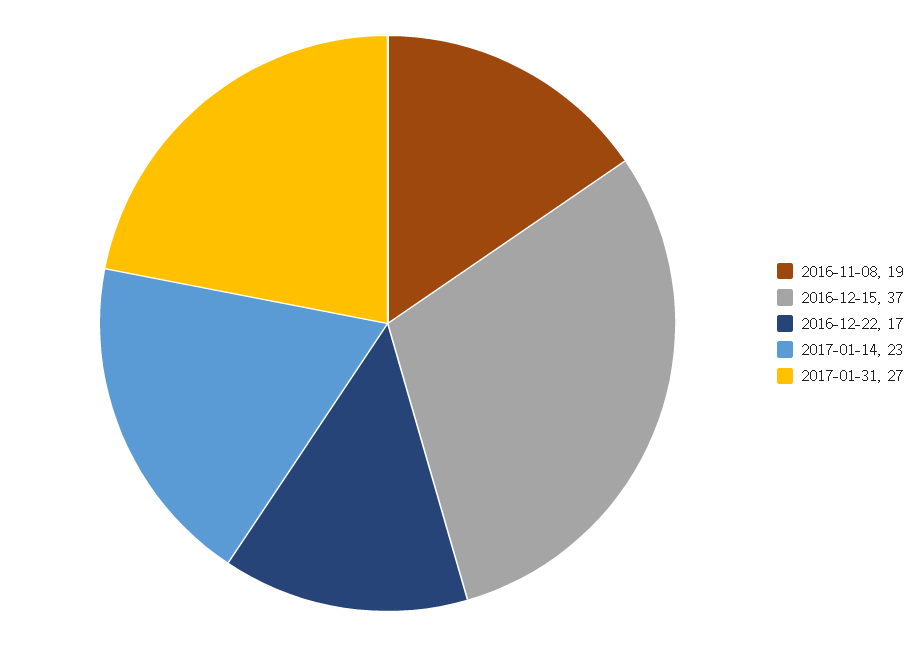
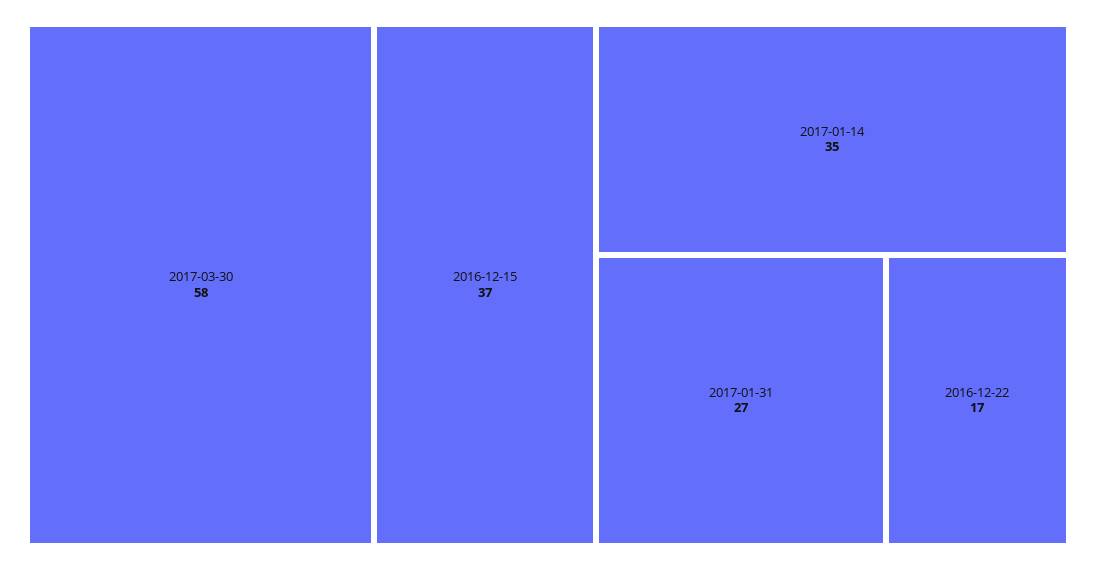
2016-11-08: 19 -> none
2017-01-14: 23 -> 35
2017-03-30: none -> 58

